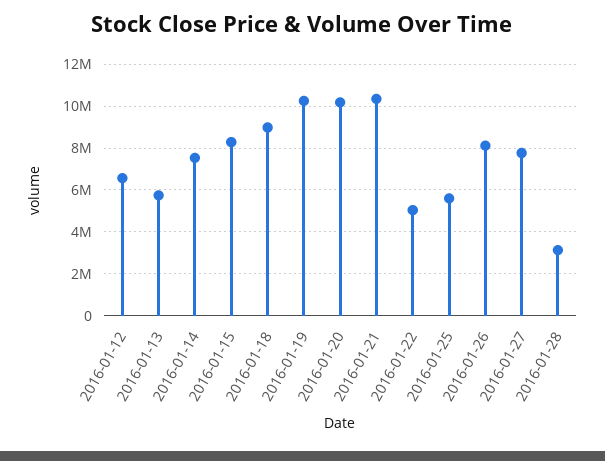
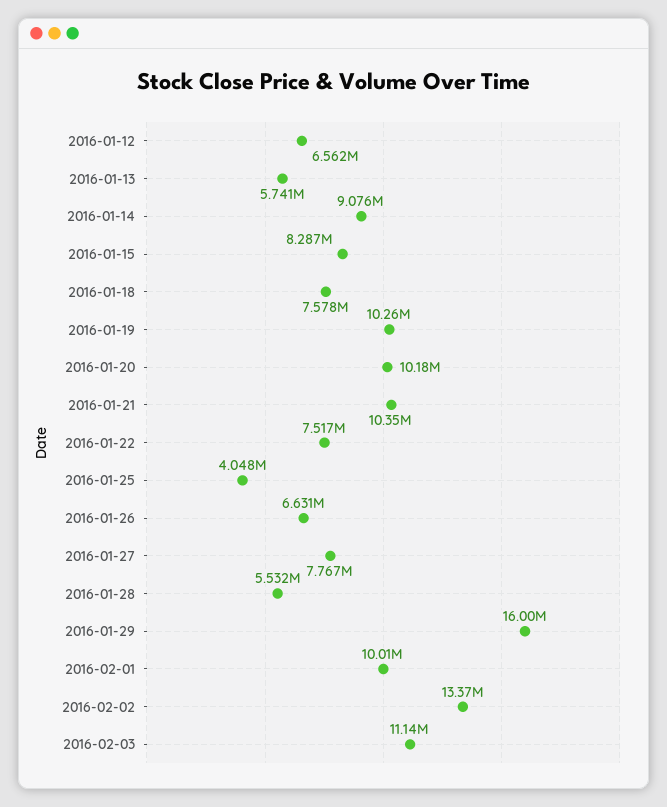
2016-01-14: 7500000 -> 9076000
2016-01-18: 9000000 -> 7578000
2016-01-22: 5000000 -> 7517000
2016-01-25: 5500000 -> 4048000
2016-01-26: 8000000 -> 6631000
2016-01-28: 3000000 -> 5532000
2016-01-29: none -> 16000000
2016-02-01: none -> 10010000
2016-02-02: none -> 13370000
2016-02-03: none -> 11140000

